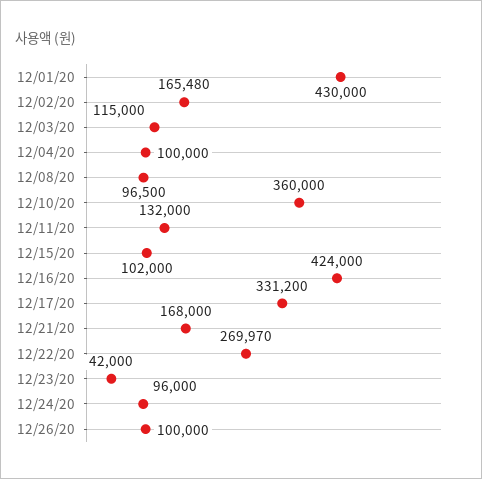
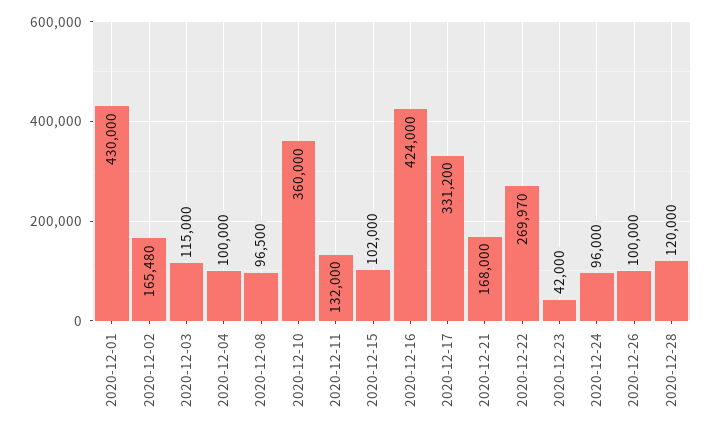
2020-12-28: none -> 120000

